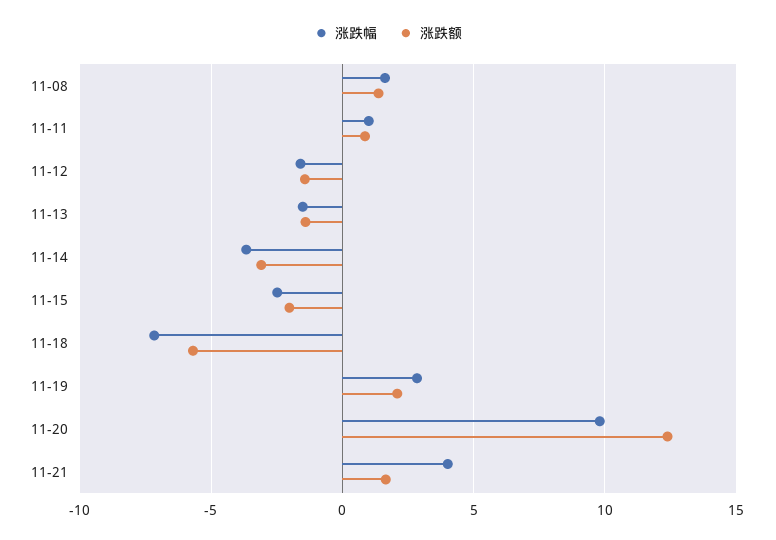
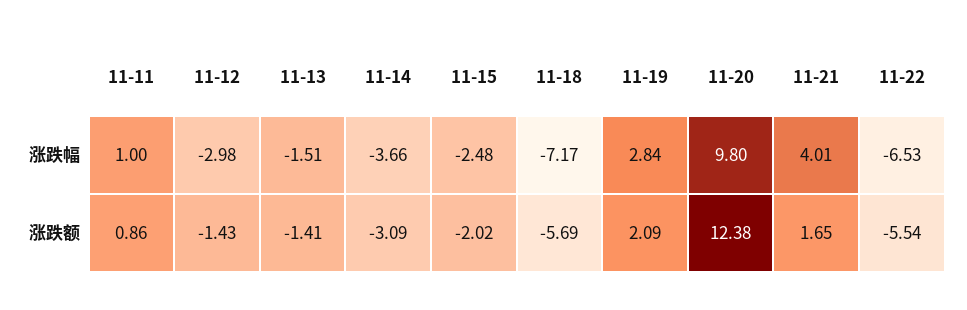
涨跌幅, 11-08: 1.5 -> none
涨跌额, 11-08: 1.5 -> none
涨跌幅, 11-12: -1.5 -> -2.98
涨跌幅, 11-22: none -> -6.53
涨跌额, 11-22: none -> -5.54

